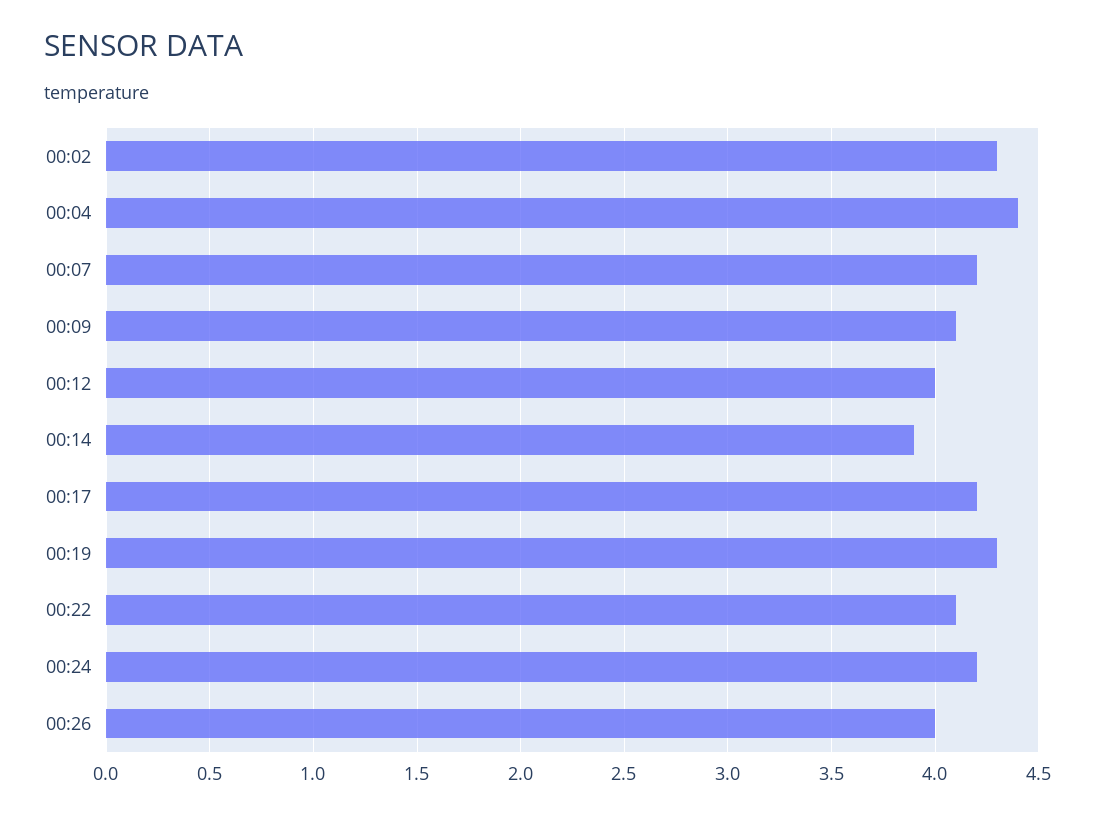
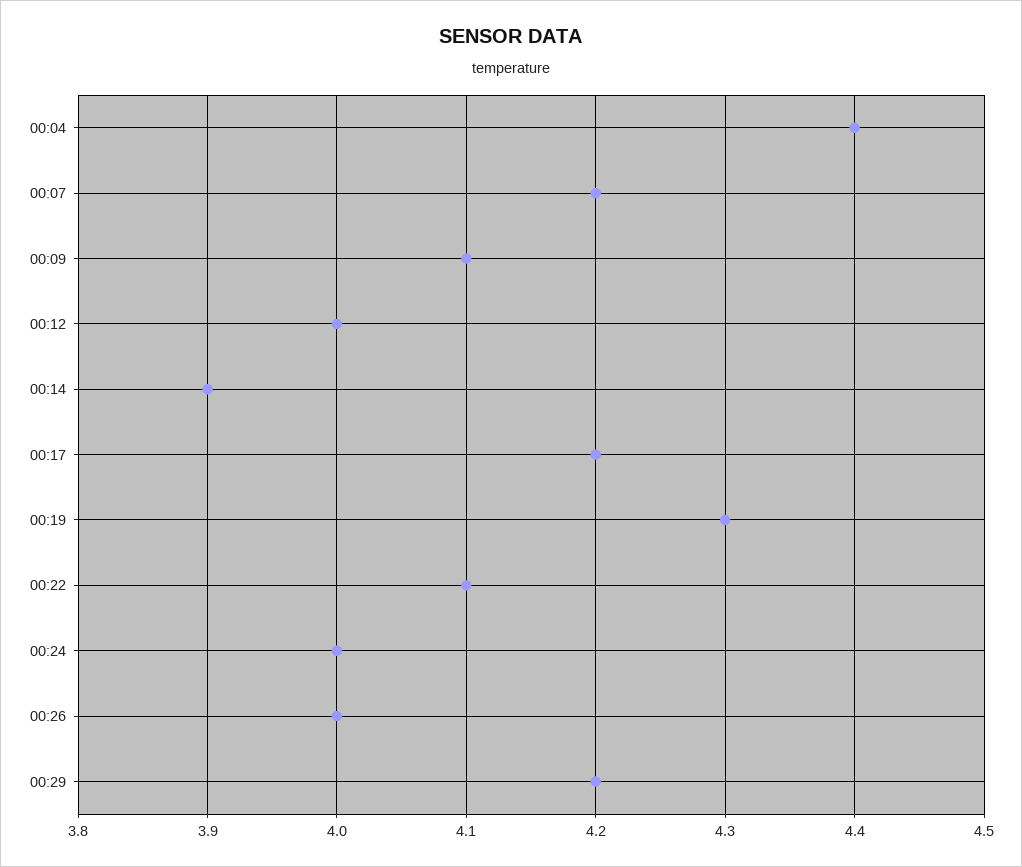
00:02: 4.3 -> none
00:24: 4.2 -> 4
00:29: none -> 4.2

